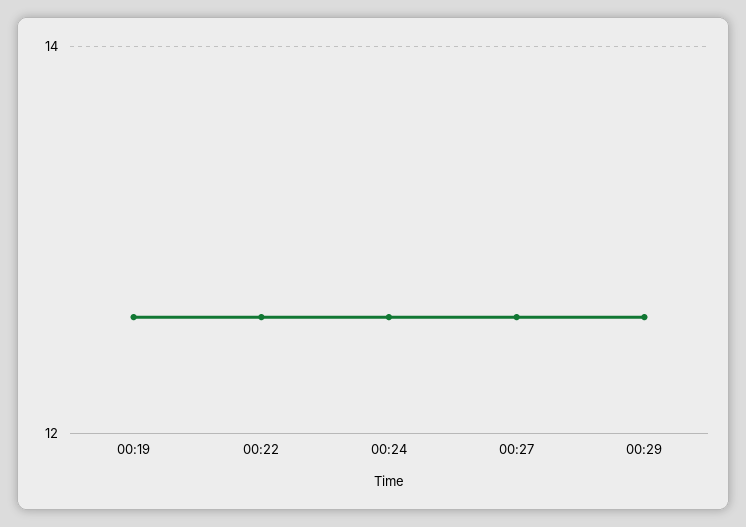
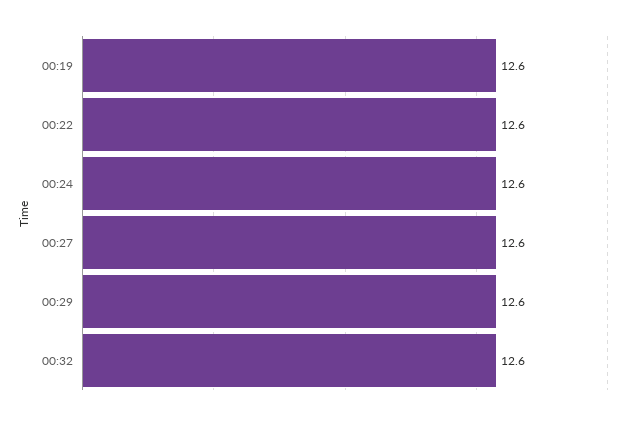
00:32: none -> 12.6

